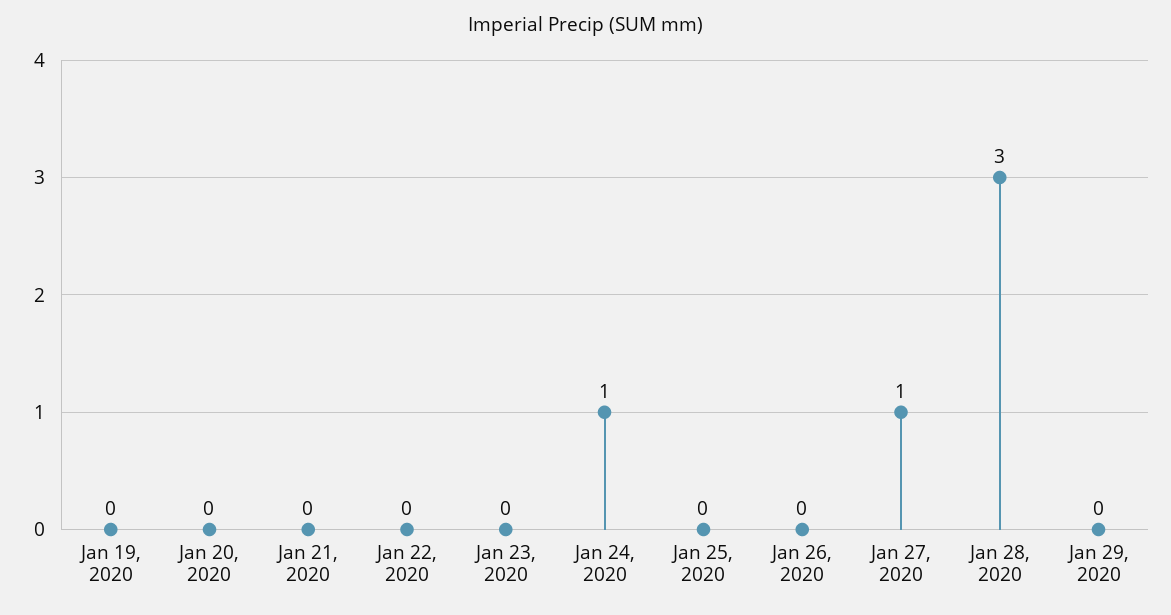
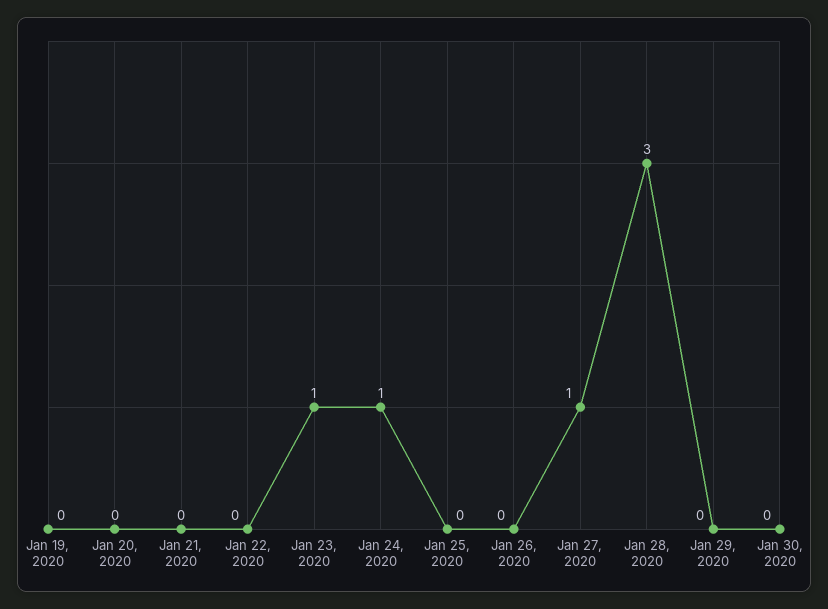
Jan 23, 2020: 0 -> 1
Jan 30, 2020: none -> 0

